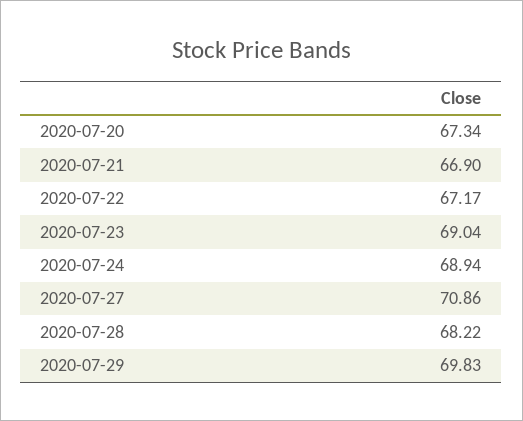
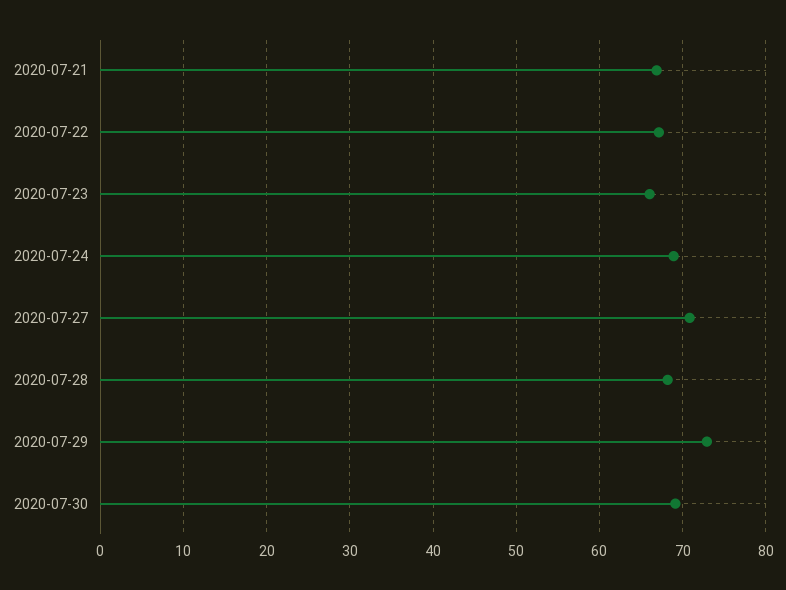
2020-07-20: 67.34 -> none
2020-07-23: 69.04 -> 66
2020-07-29: 69.83 -> 73
2020-07-30: none -> 69

